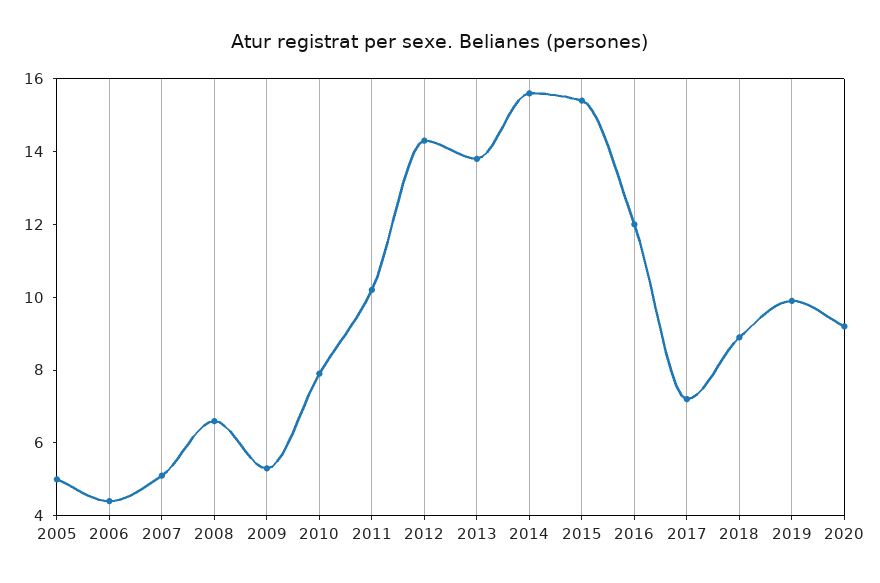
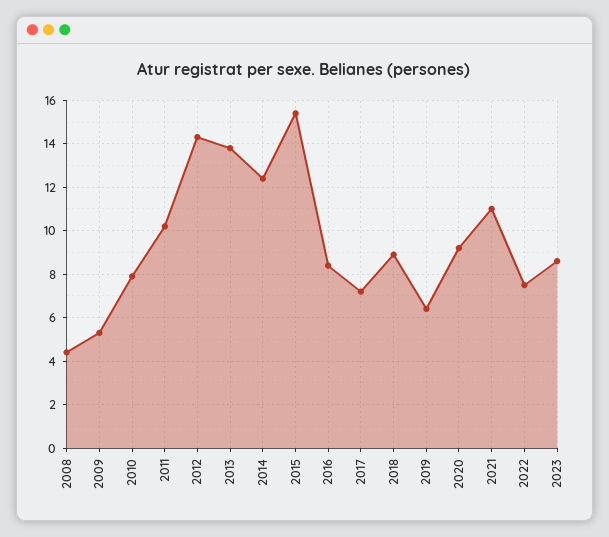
2005: 5 -> none
2006: 4.5 -> none
2007: 5 -> none
2008: 6.5 -> 4.5
2014: 15.5 -> 12.5
2016: 12 -> 8.5
2019: 10 -> 6.5
2021: none -> 11
2022: none -> 7.5
2023: none -> 8.5

